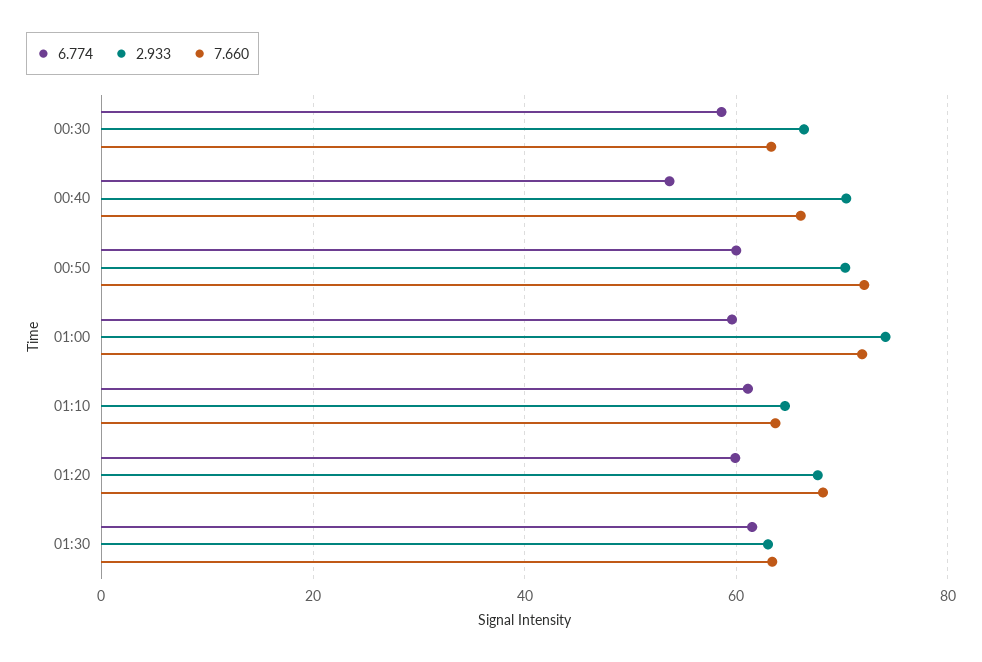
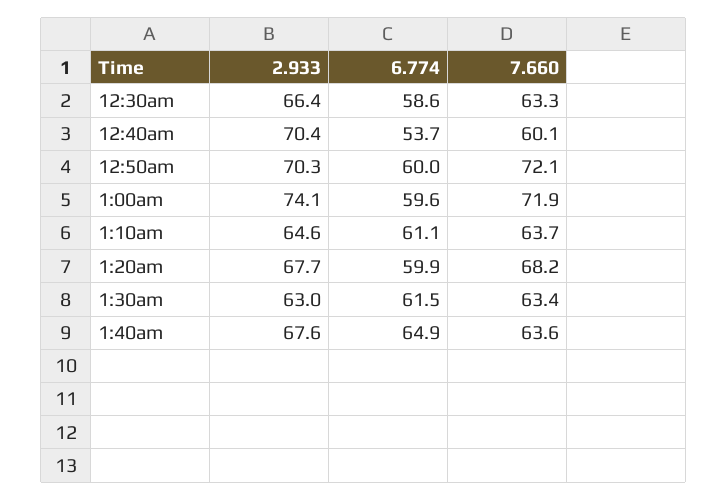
7.660, 00:40: 66 -> 60.1
2.933, 1:40am: none -> 67.6
6.774, 1:40am: none -> 64.9
7.660, 1:40am: none -> 63.6

